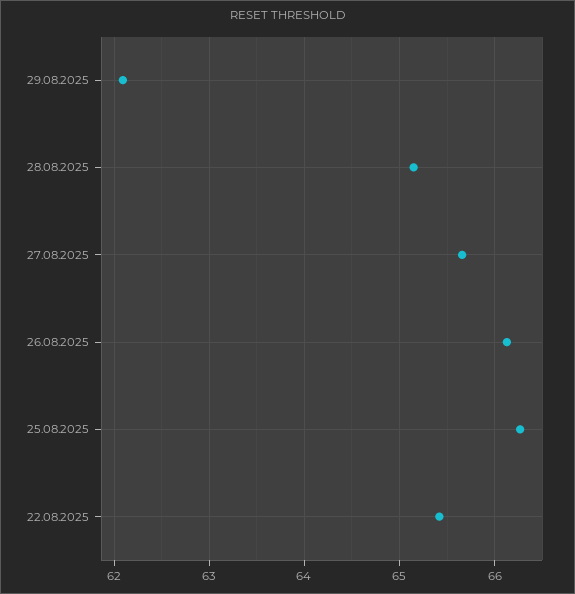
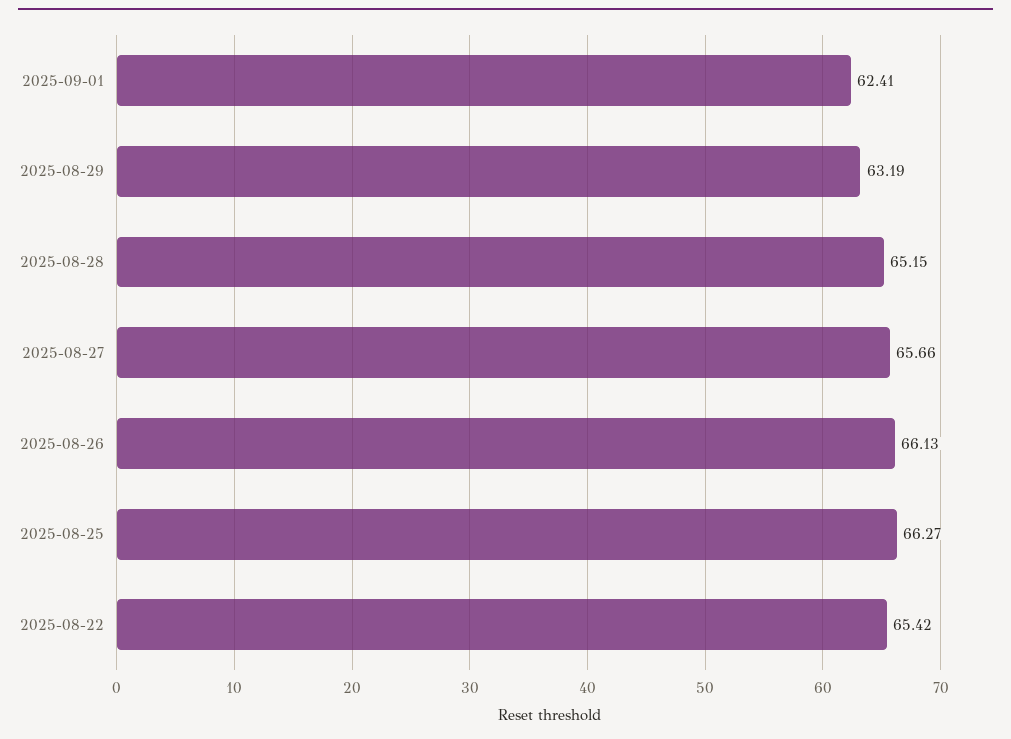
29.08.2025: 62.1 -> 63.19
2025-09-01: none -> 62.41

